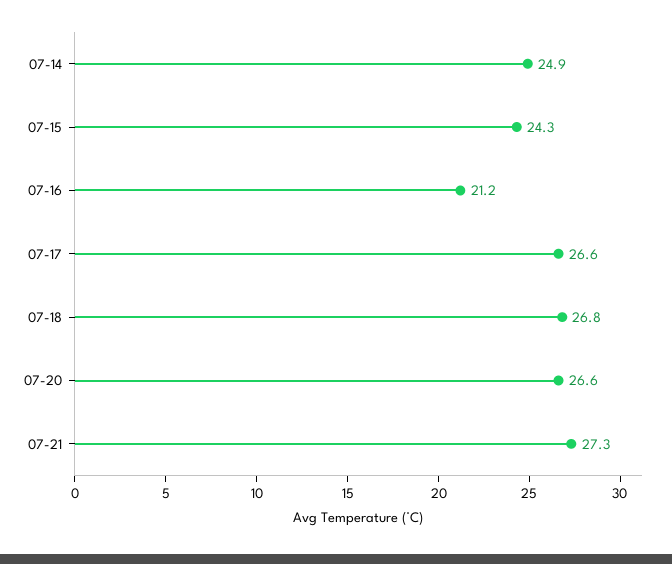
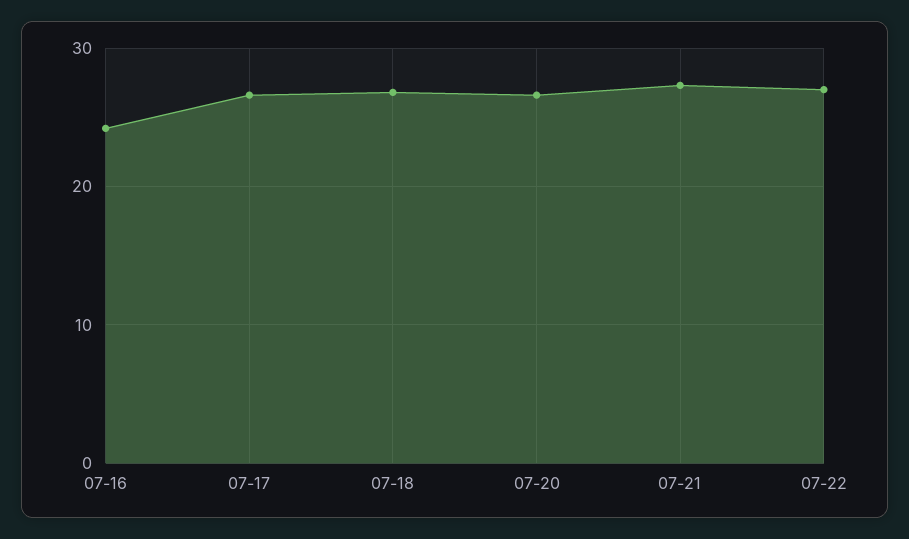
07-14: 24.9 -> none
07-15: 24.3 -> none
07-16: 21.2 -> 24
07-22: none -> 27

